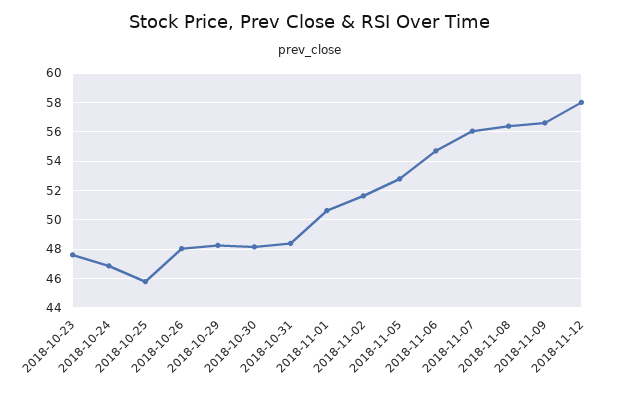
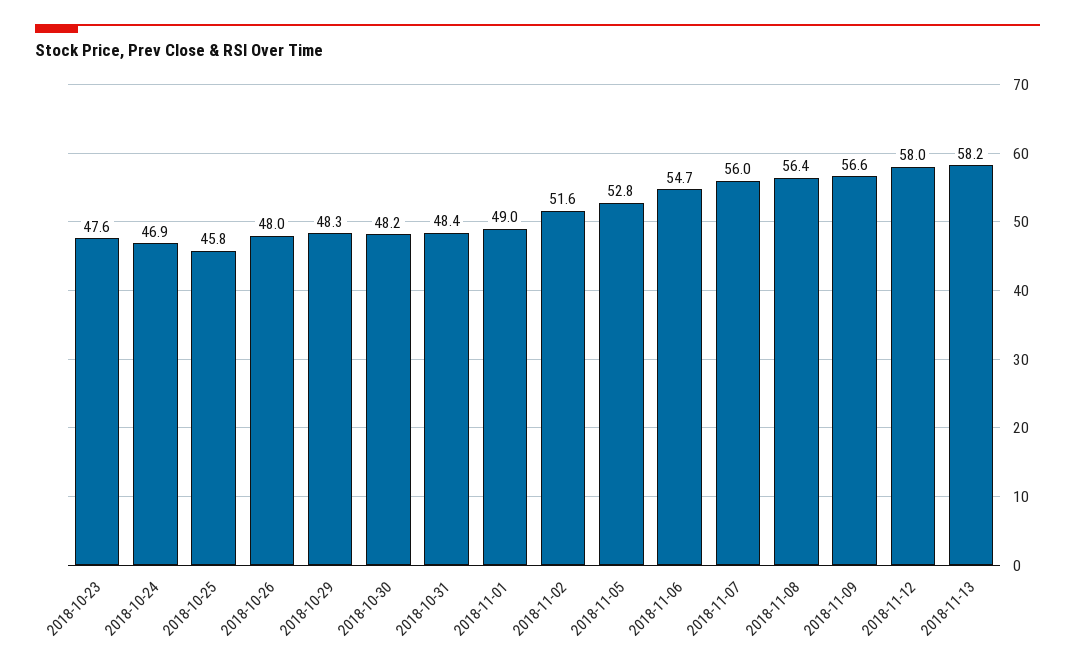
2018-11-01: 50.5 -> 49
2018-11-13: none -> 58.2

